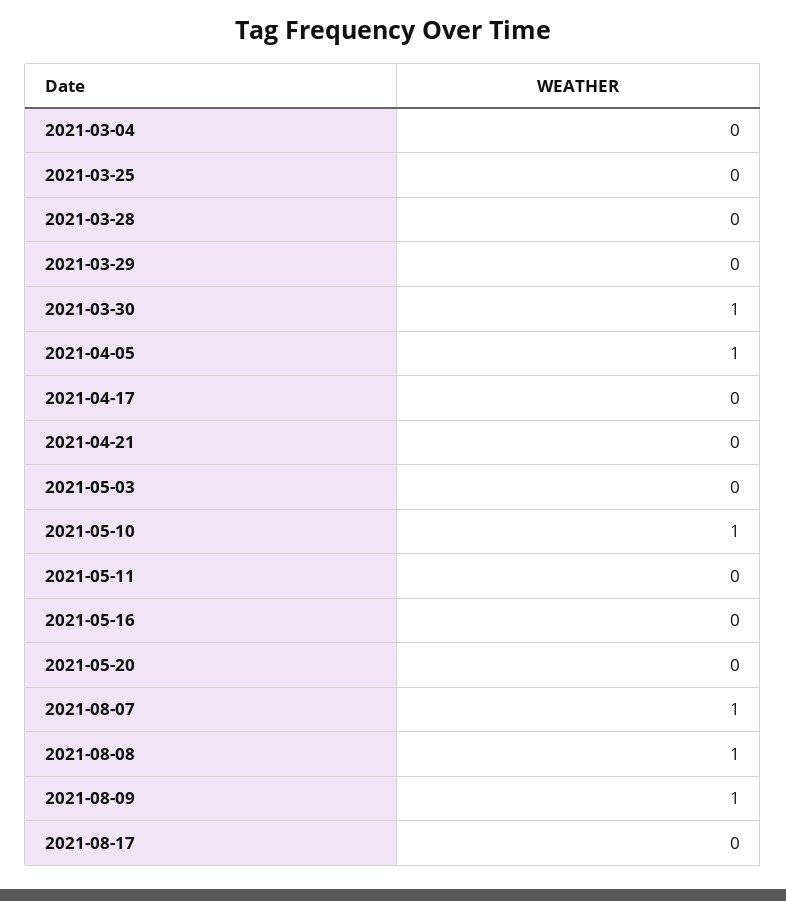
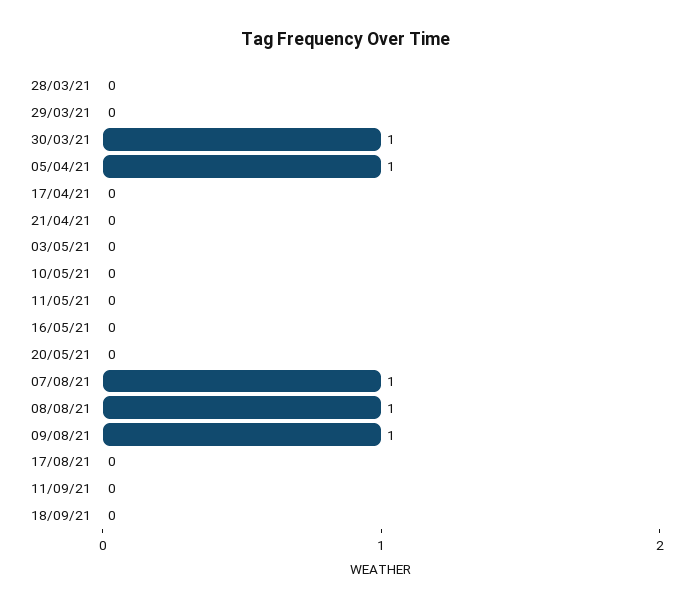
2021-03-04: 0 -> none
2021-03-25: 0 -> none
2021-05-10: 1 -> 0
11/09/21: none -> 0
18/09/21: none -> 0

